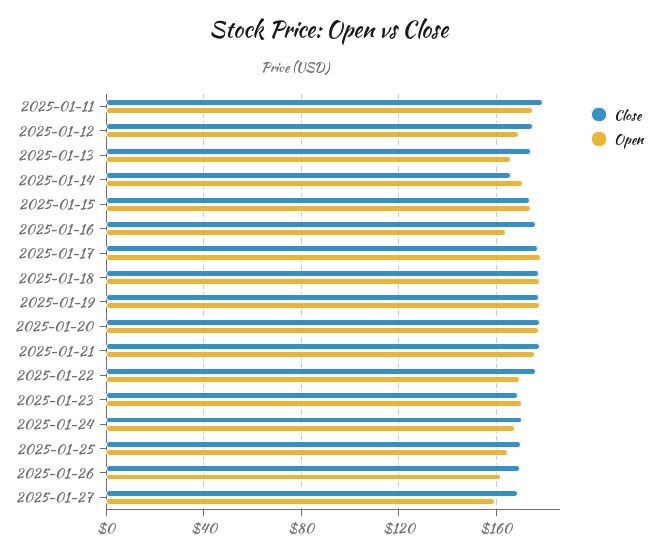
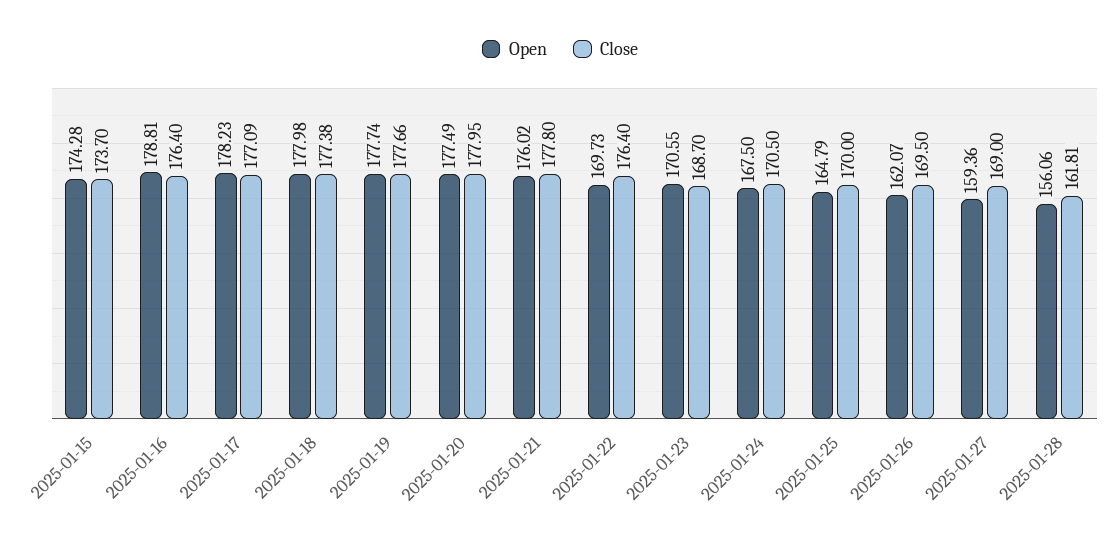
Close, 2025-01-11: 180 -> none
Open, 2025-01-11: 175 -> none
Close, 2025-01-12: 175 -> none
Open, 2025-01-12: 170 -> none
Close, 2025-01-13: 175 -> none
Open, 2025-01-13: 165 -> none
Close, 2025-01-14: 165 -> none
Open, 2025-01-14: 170 -> none
Open, 2025-01-16: 165 -> 178.81
Open, 2025-01-28: none -> 156.06
Close, 2025-01-28: none -> 161.81

